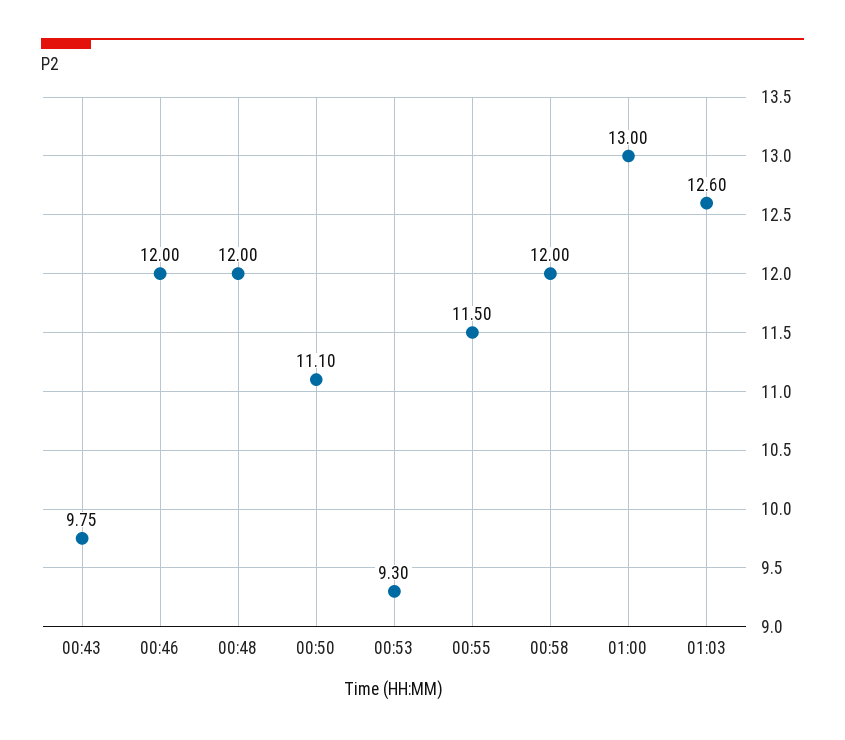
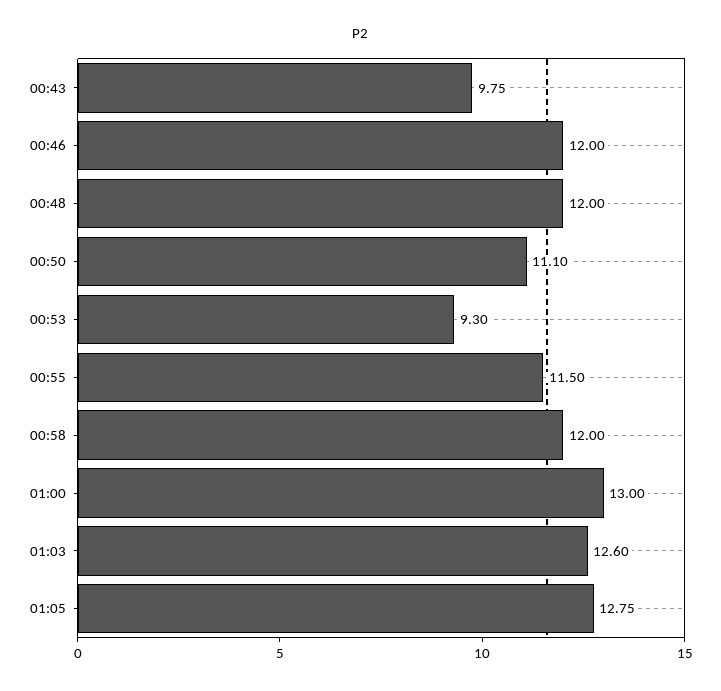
01:05: none -> 12.75

